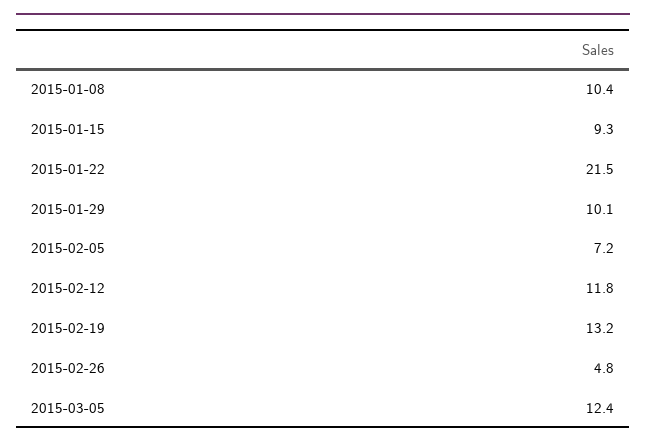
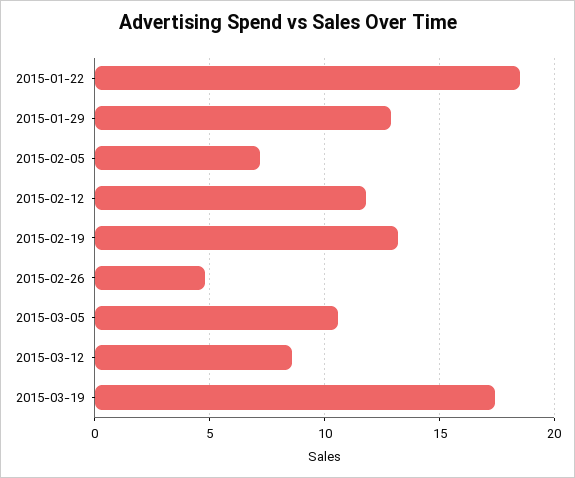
2015-01-08: 10.4 -> none
2015-01-15: 9.3 -> none
2015-01-22: 21.5 -> 18.5
2015-01-29: 10.1 -> 13
2015-03-05: 12.4 -> 10.5
2015-03-12: none -> 8.5
2015-03-19: none -> 17.5

